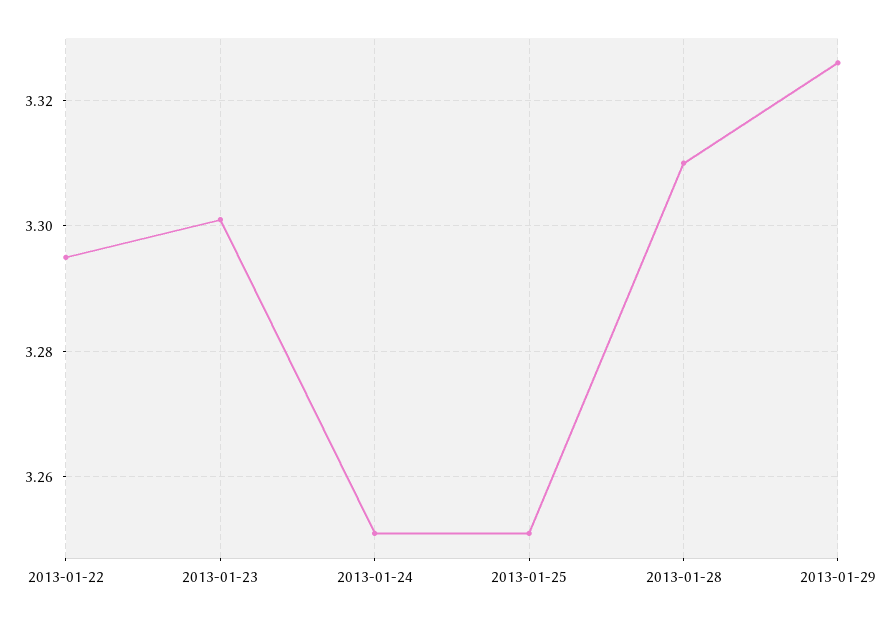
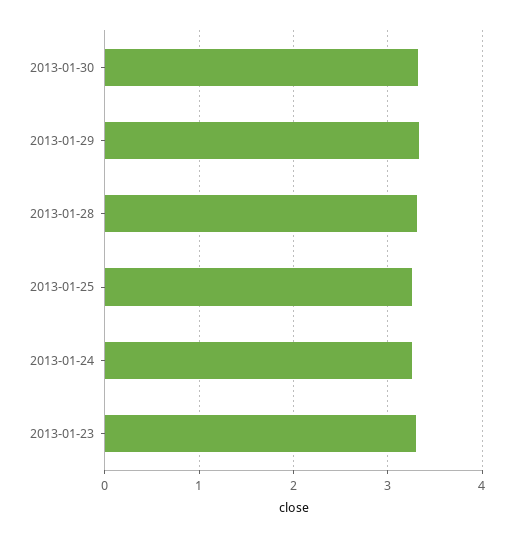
2013-01-22: 3.295 -> none
2013-01-30: none -> 3.3

